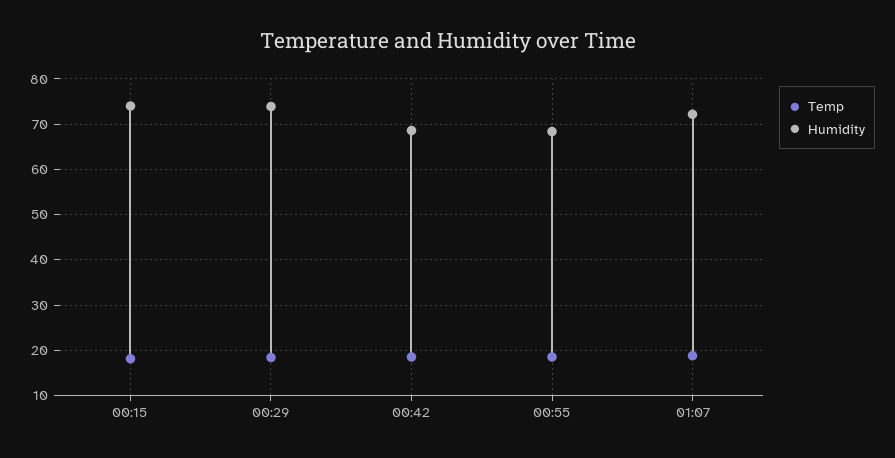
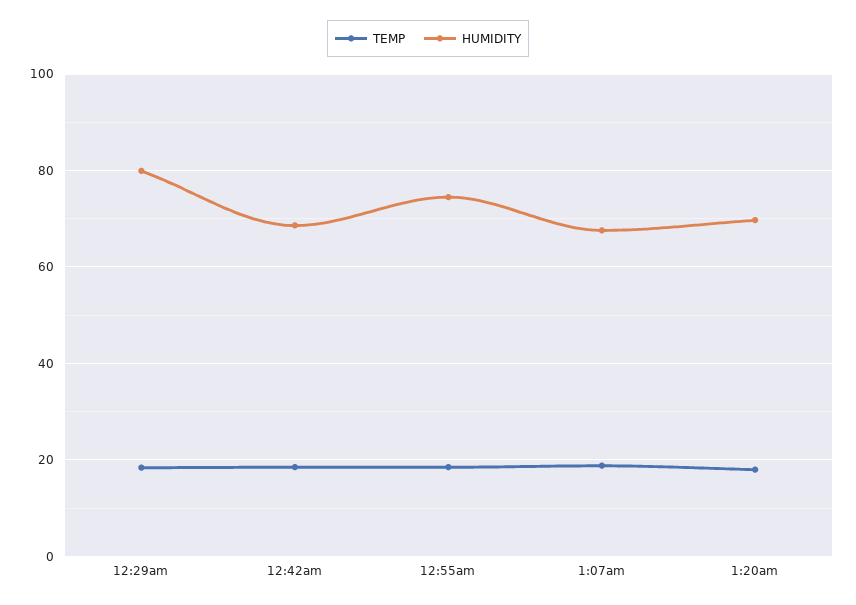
Temp, 00:15: 18 -> none
Humidity, 00:15: 74 -> none
Humidity, 00:29: 74 -> 80
Humidity, 00:55: 68 -> 74
Humidity, 01:07: 72 -> 68
Temp, 1:20am: none -> 18
Humidity, 1:20am: none -> 70

